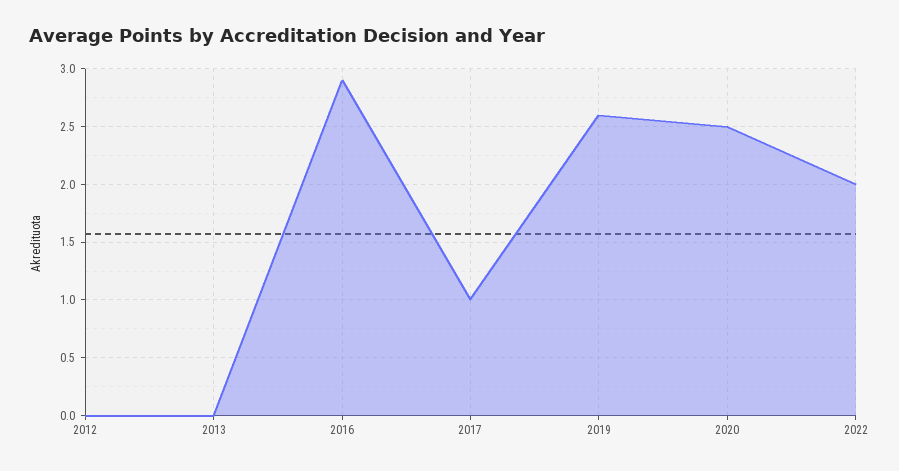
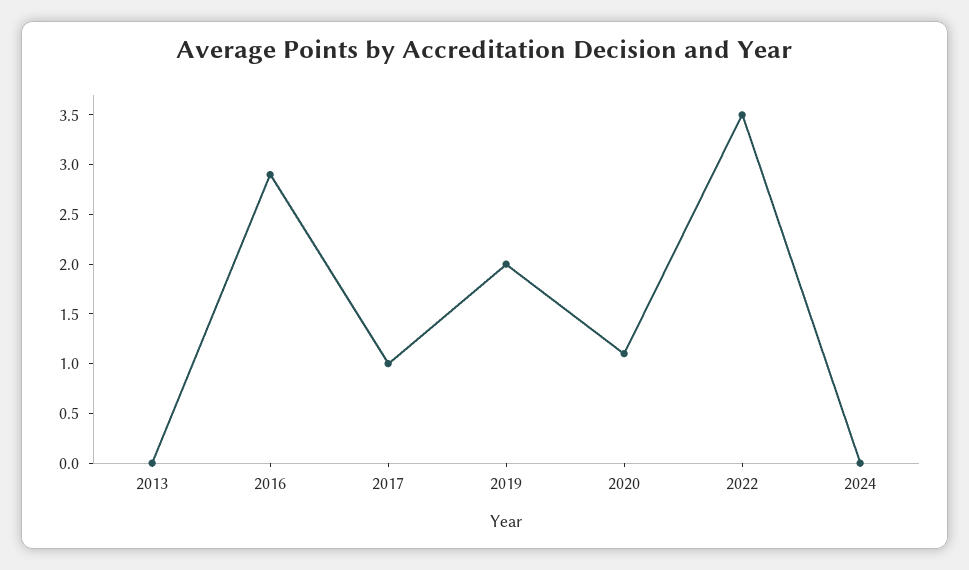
2012: 0 -> none
2019: 2.6 -> 2
2020: 2.5 -> 1.1
2022: 2 -> 3.5
2024: none -> 0

